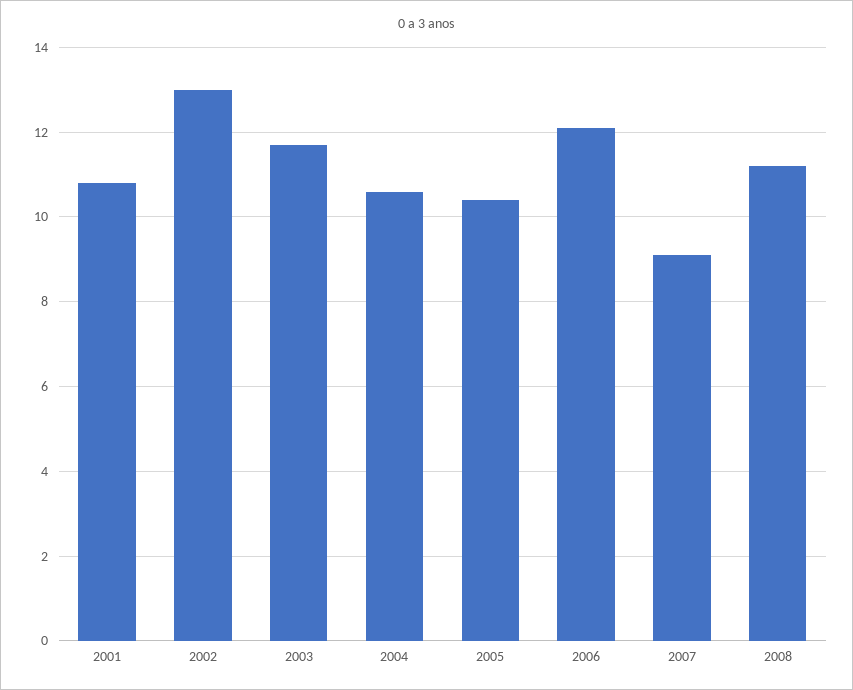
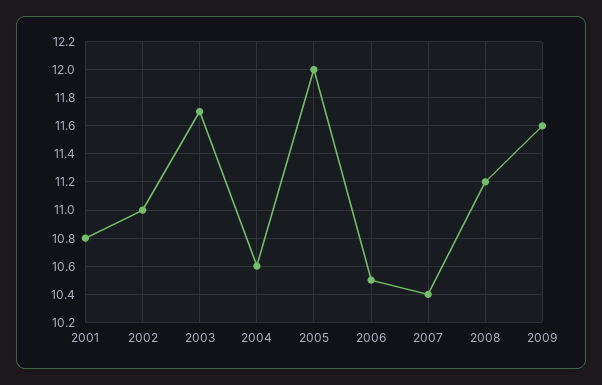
2002: 13 -> 11
2005: 10.5 -> 12
2006: 12 -> 10.5
2007: 9 -> 10.4
2009: none -> 11.6

